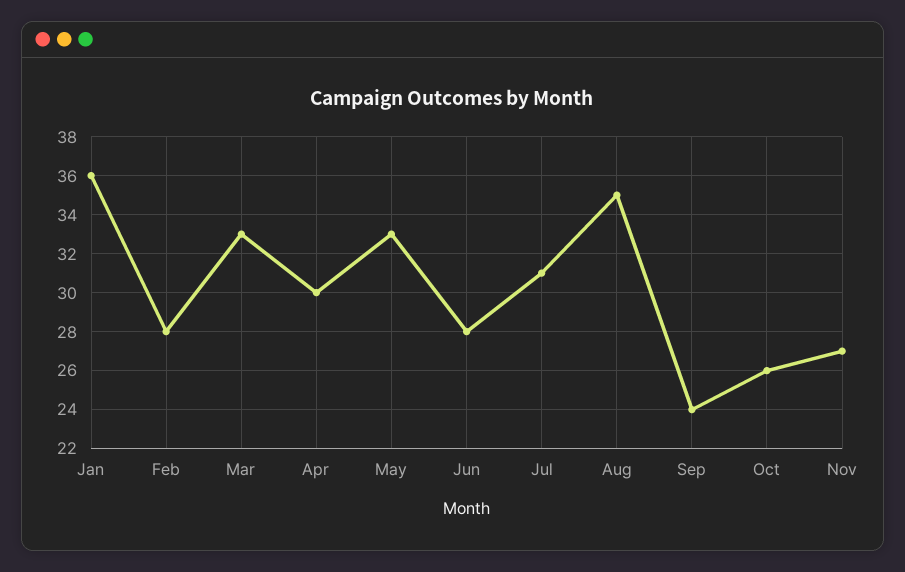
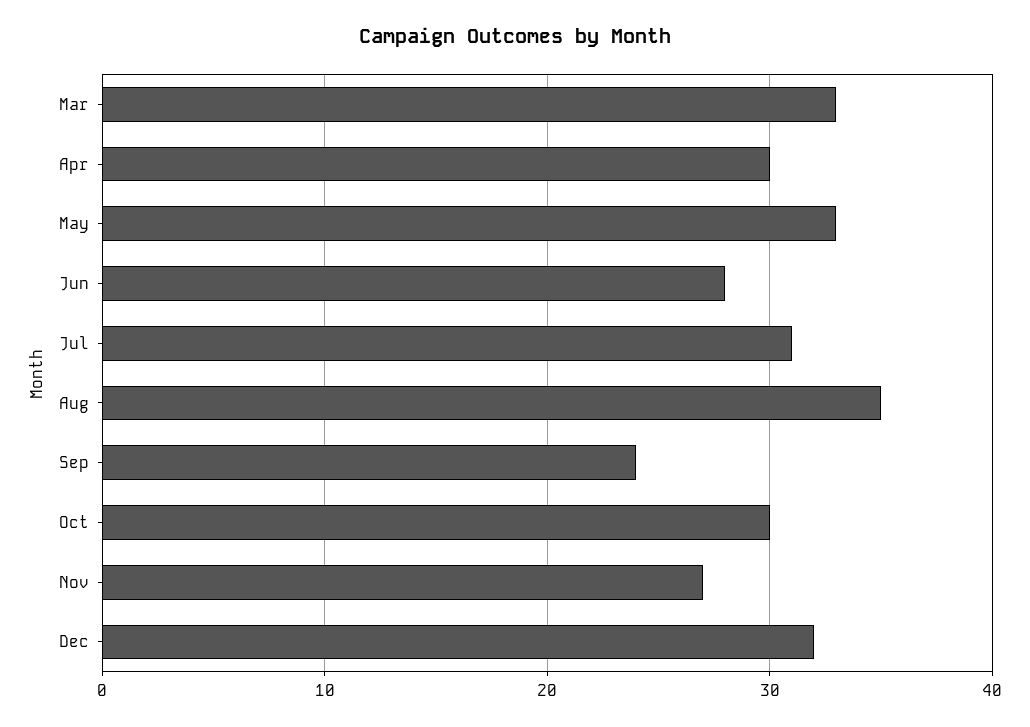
Jan: 36 -> none
Feb: 28 -> none
Oct: 26 -> 30
Dec: none -> 32

